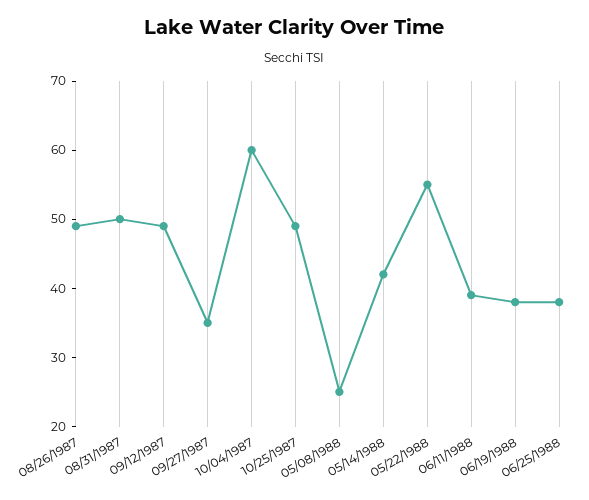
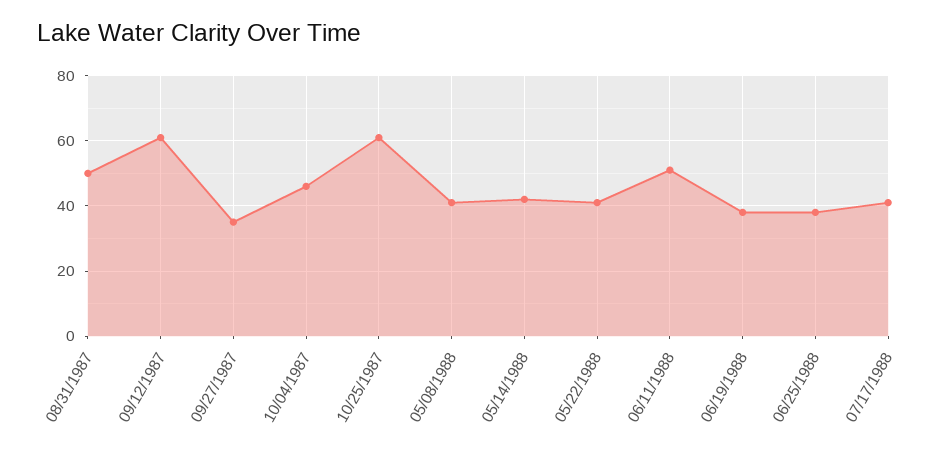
08/26/1987: 50 -> none
09/12/1987: 50 -> 60
10/04/1987: 60 -> 45
10/25/1987: 50 -> 60
05/08/1988: 25 -> 40
05/22/1988: 55 -> 40
06/11/1988: 40 -> 50
07/17/1988: none -> 40

